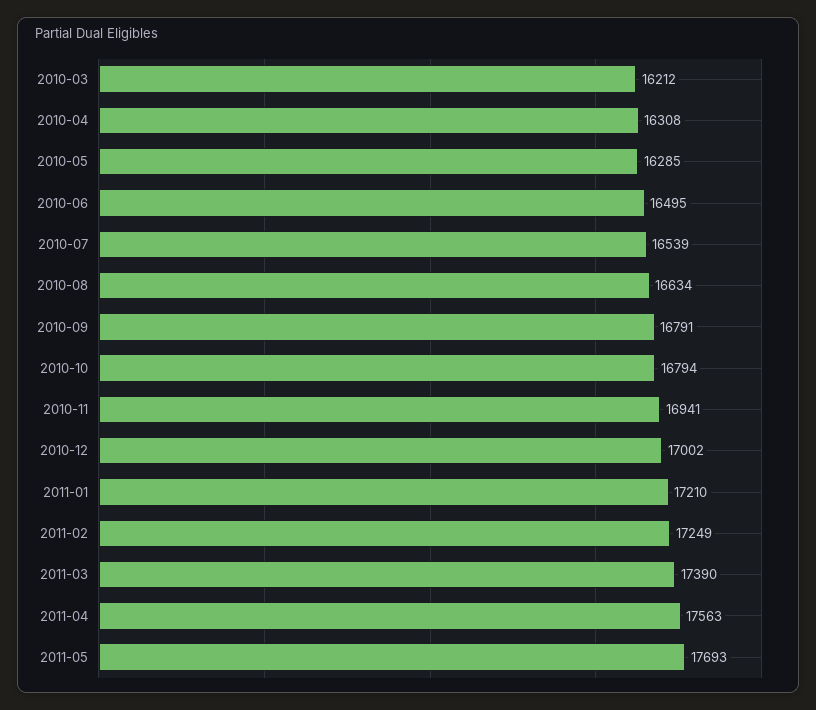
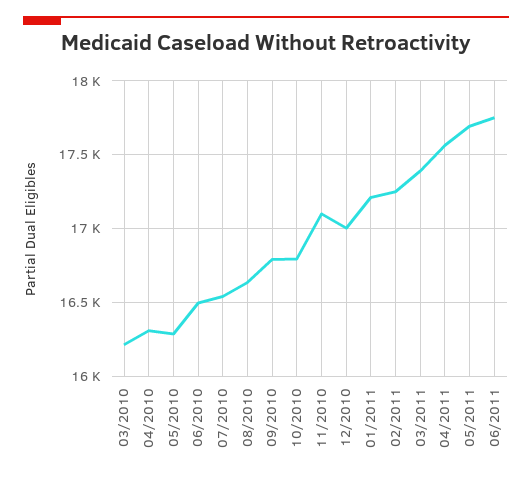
2010-11: 16941 -> 17100
06/2011: none -> 17750

